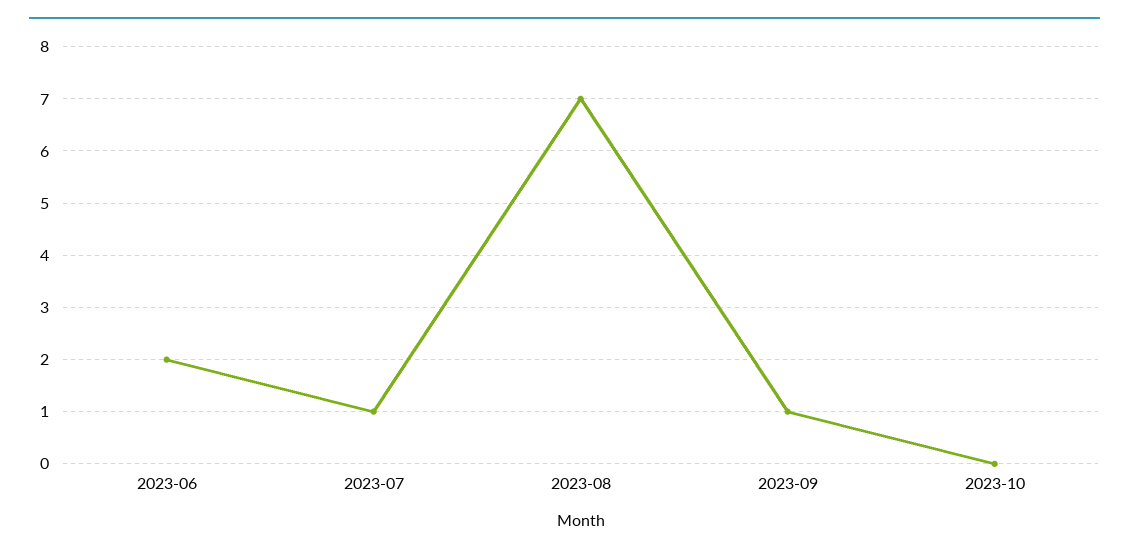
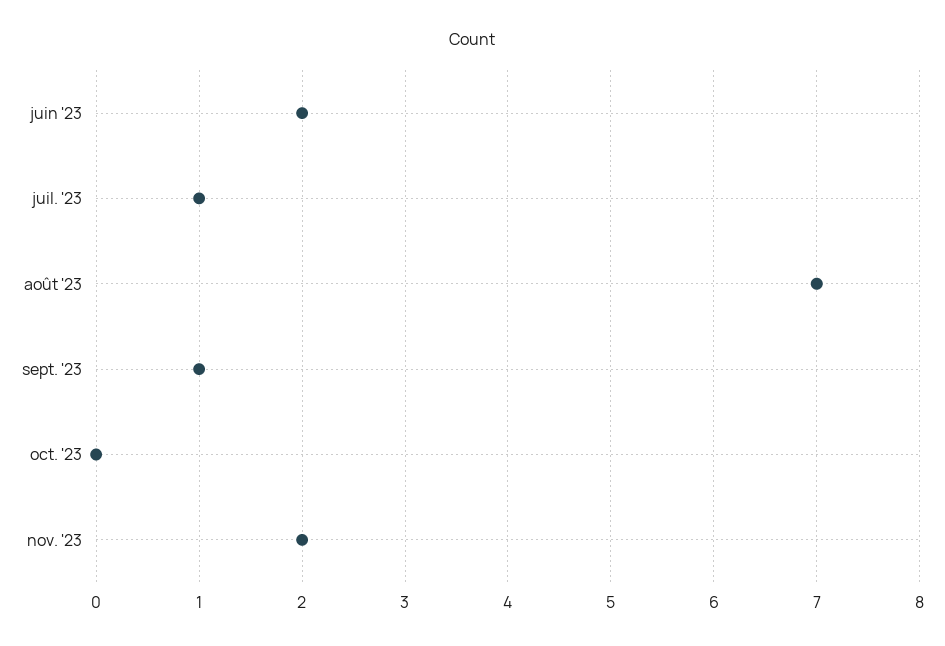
nov. '23: none -> 2

